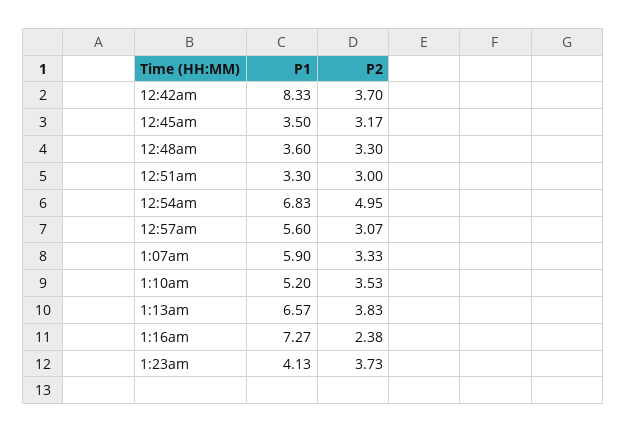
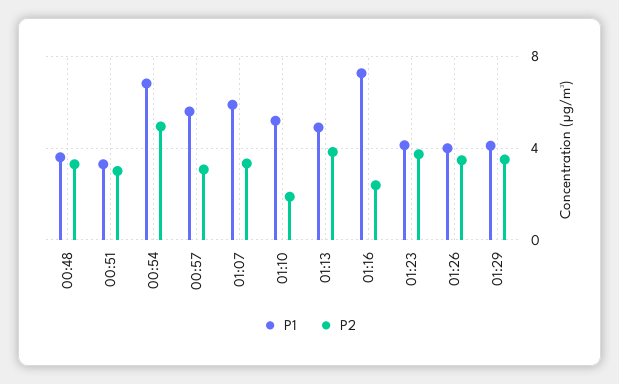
P1, 12:42am: 8.33 -> none
P2, 12:42am: 3.7 -> none
P1, 12:45am: 3.5 -> none
P2, 12:45am: 3.17 -> none
P2, 1:10am: 3.53 -> 2
P1, 1:13am: 6.57 -> 5
P1, 01:26: none -> 4
P2, 01:26: none -> 3.5
P1, 01:29: none -> 4
P2, 01:29: none -> 3.5

